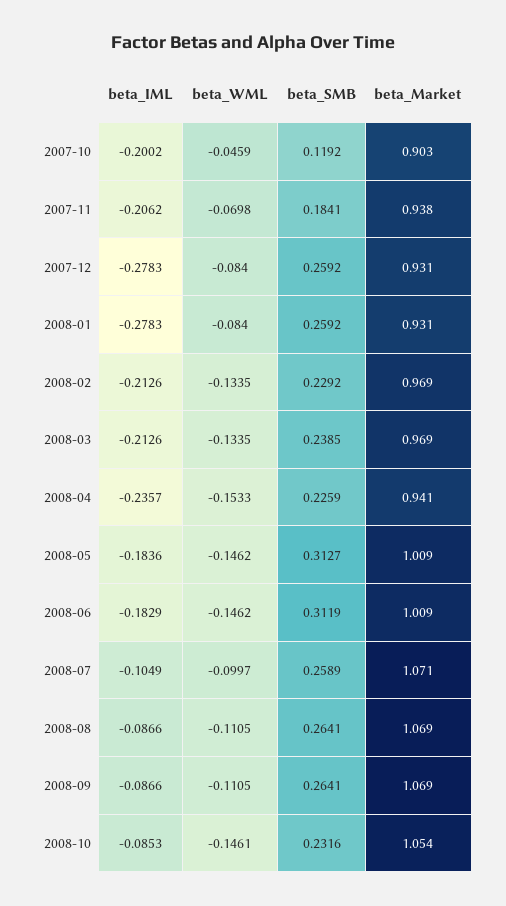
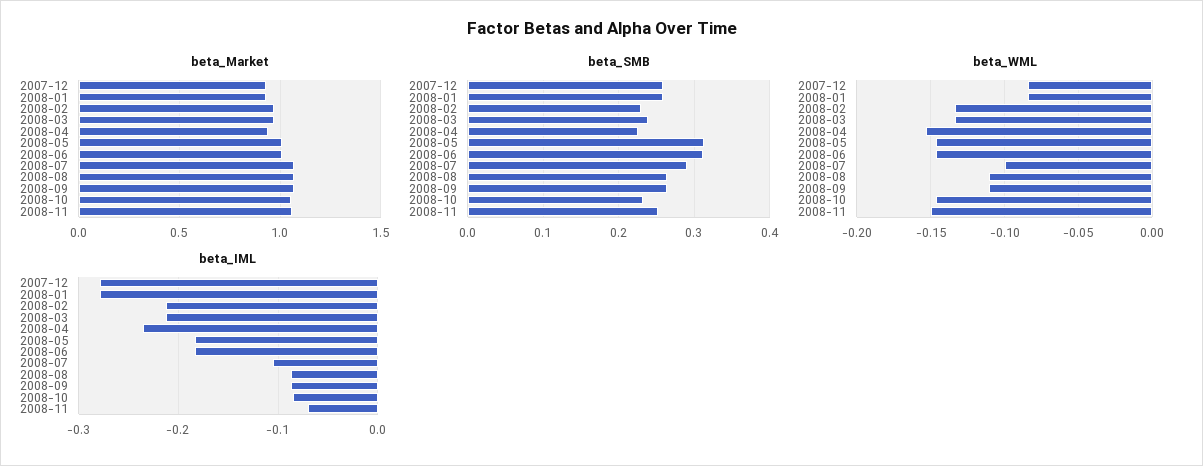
beta_IML, 2007-10: -0.2002 -> none
beta_WML, 2007-10: -0.0459 -> none
beta_SMB, 2007-10: 0.1192 -> none
beta_Market, 2007-10: 0.903 -> none
beta_IML, 2007-11: -0.2062 -> none
beta_WML, 2007-11: -0.0698 -> none
beta_SMB, 2007-11: 0.1841 -> none
beta_Market, 2007-11: 0.938 -> none
beta_SMB, 2008-07: 0.2589 -> 0.29
beta_Market, 2008-11: none -> 1.05
beta_SMB, 2008-11: none -> 0.25
beta_WML, 2008-11: none -> -0.15
beta_IML, 2008-11: none -> -0.07

